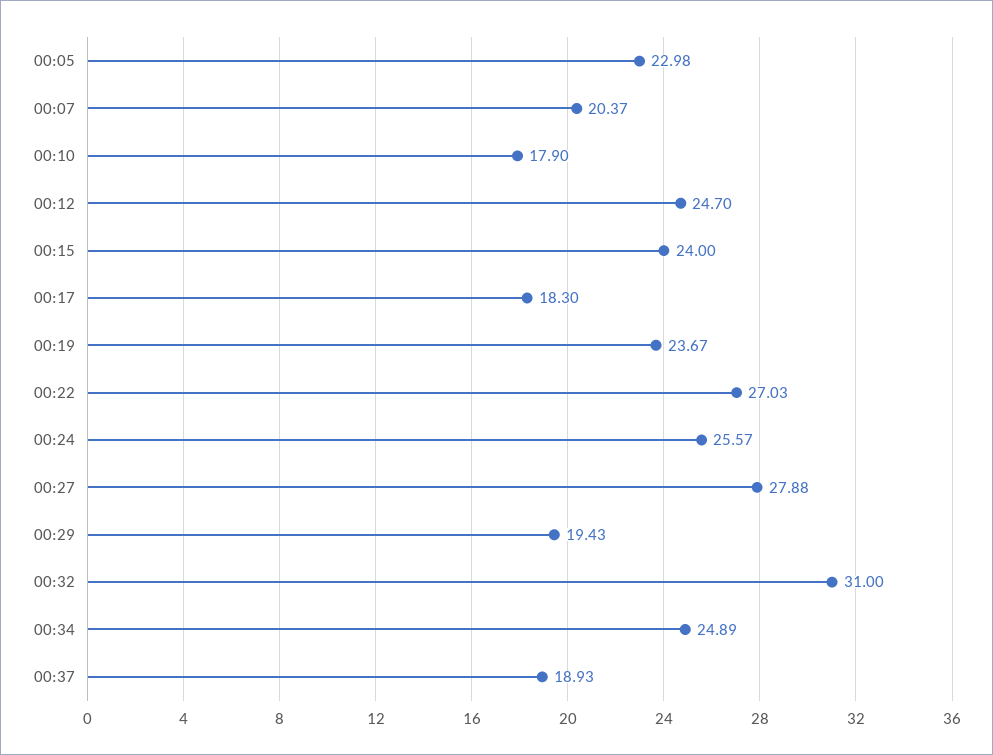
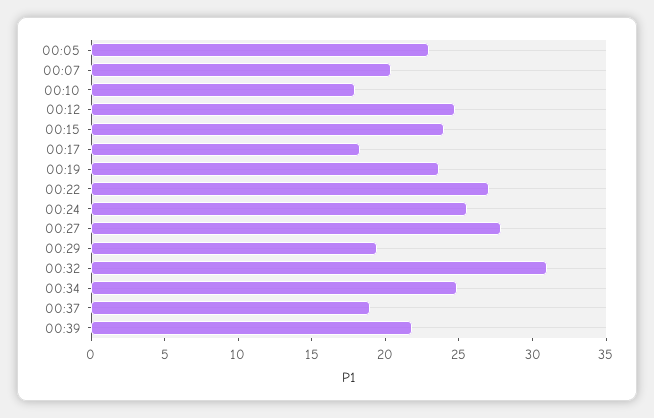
00:39: none -> 22

